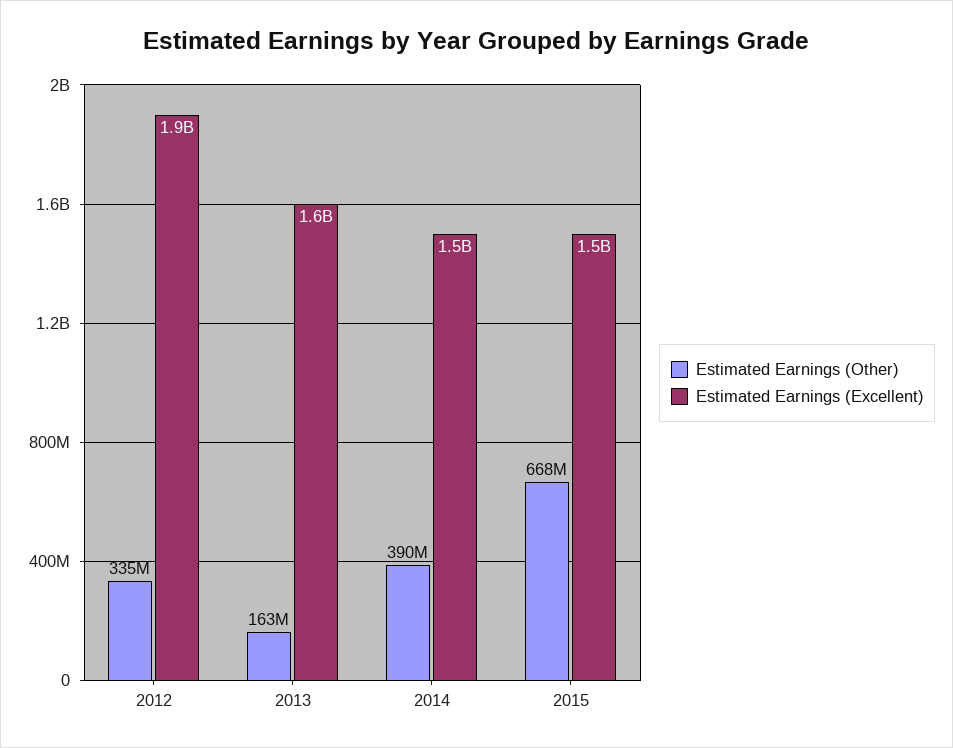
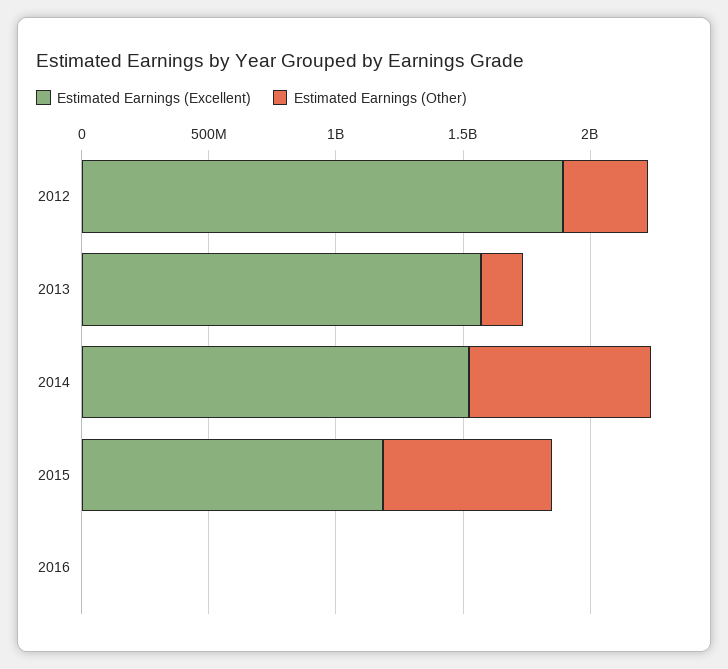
Estimated Earnings (Other), 2014: 390000000 -> 700000000
Estimated Earnings (Excellent), 2015: 1500000000 -> 1200000000
Estimated Earnings (Excellent), 2016: none -> 0
Estimated Earnings (Other), 2016: none -> 0

